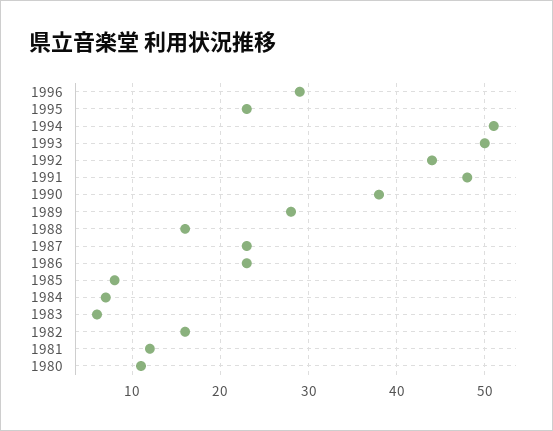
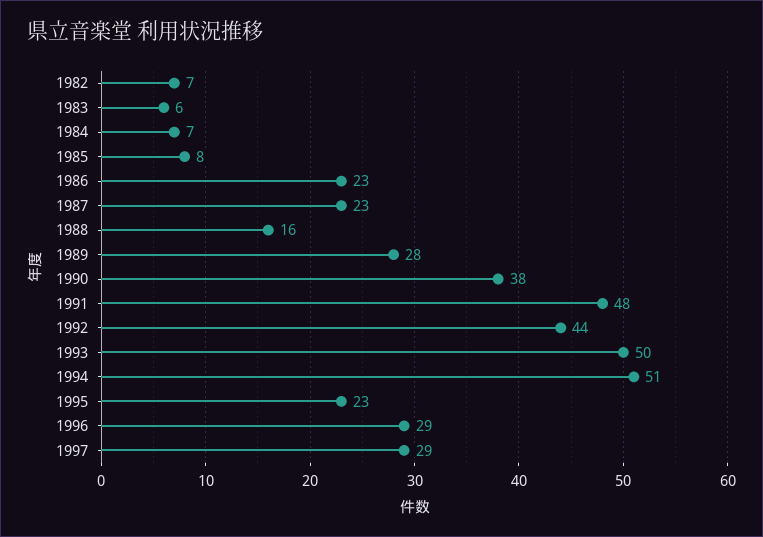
1982: 16 -> 7
1981: 12 -> none
1980: 11 -> none
1997: none -> 29

